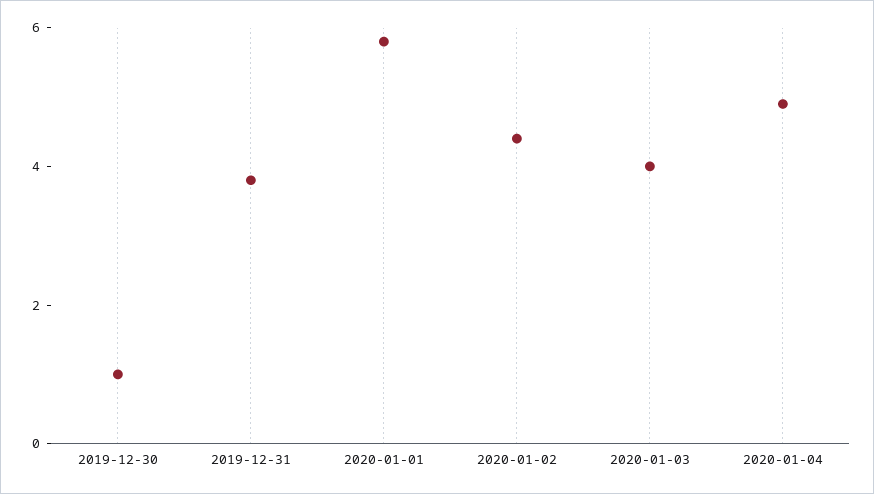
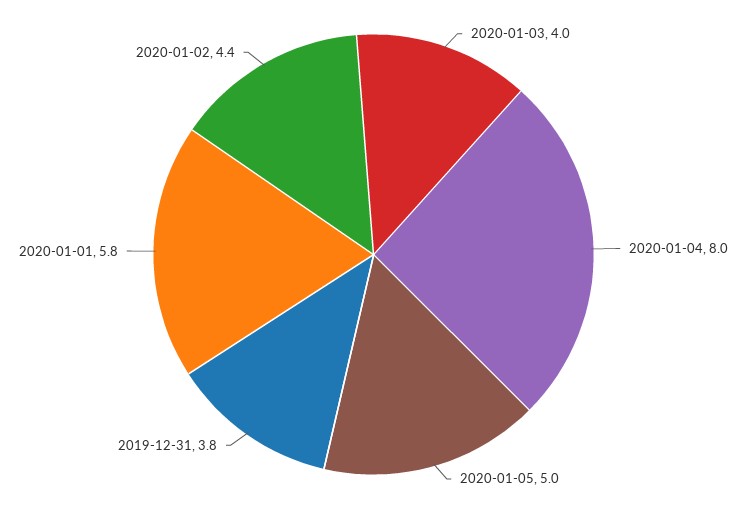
2019-12-30: 1 -> none
2020-01-04: 5 -> 8
2020-01-05: none -> 5

